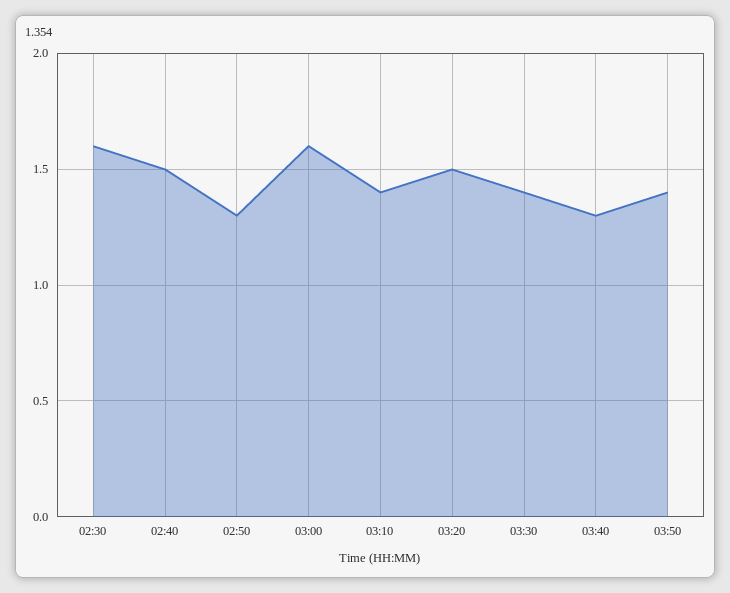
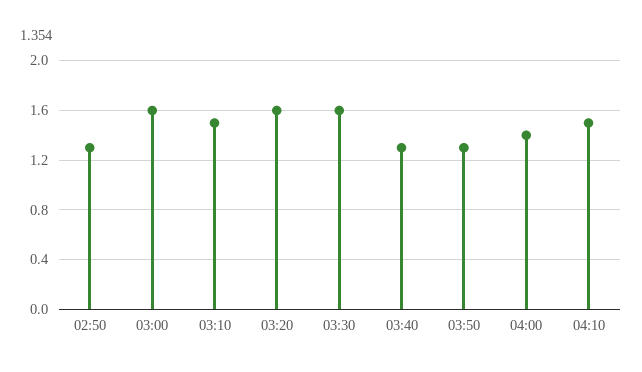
02:30: 1.6 -> none
02:40: 1.5 -> none
03:10: 1.4 -> 1.5
03:20: 1.5 -> 1.6
03:30: 1.4 -> 1.6
03:50: 1.4 -> 1.3
04:00: none -> 1.4
04:10: none -> 1.5

